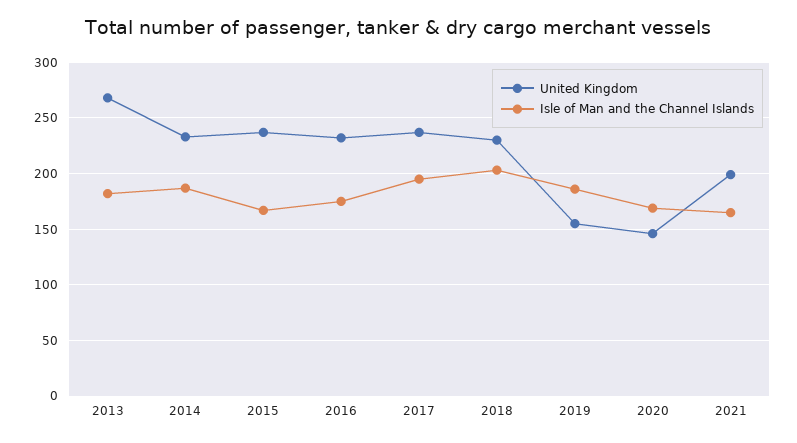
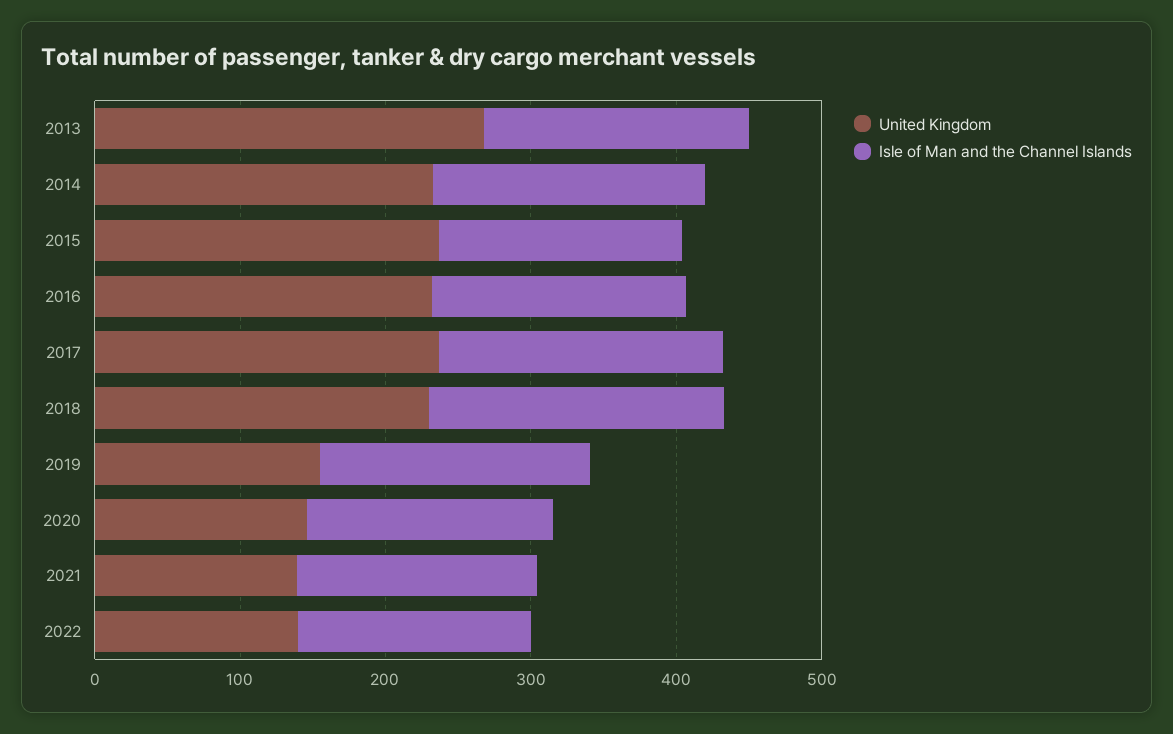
United Kingdom, 2021: 200 -> 140
United Kingdom, 2022: none -> 140
Isle of Man and the Channel Islands, 2022: none -> 160

